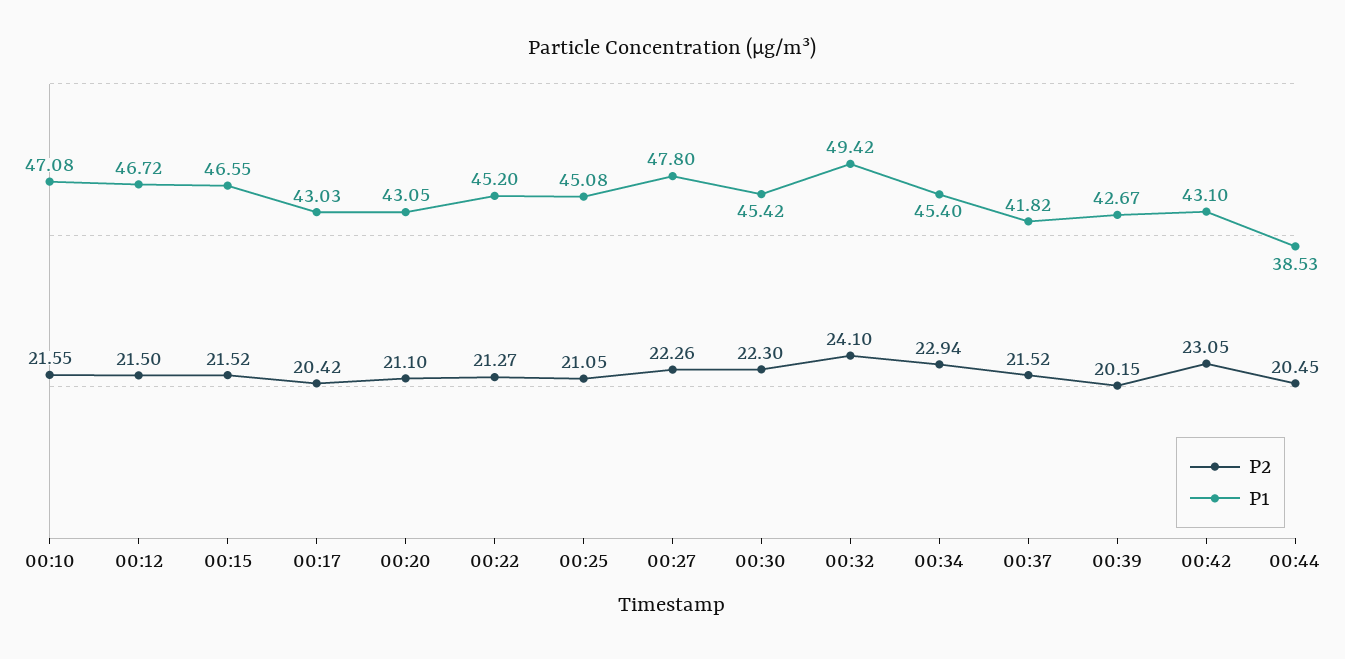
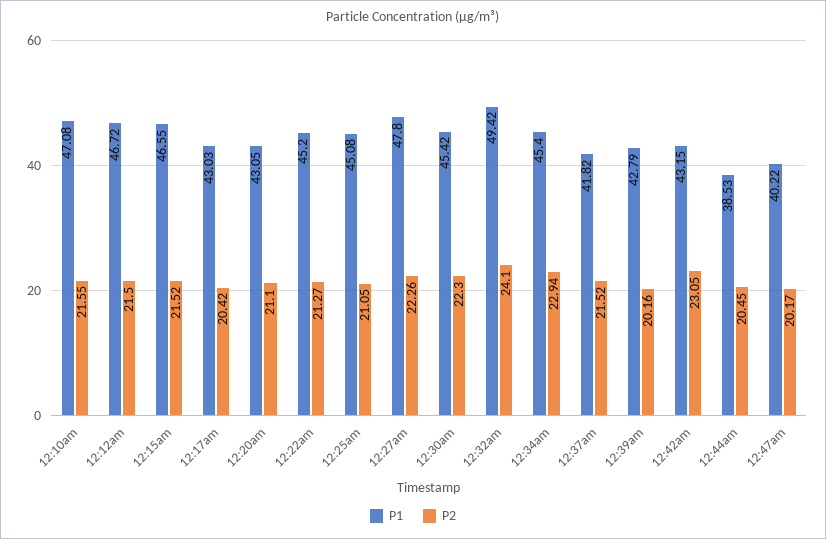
P2, 00:39: 20.15 -> 20.16
P1, 00:39: 42.67 -> 42.79
P1, 00:42: 43.1 -> 43.15
P1, 12:47am: none -> 40.22
P2, 12:47am: none -> 20.17

